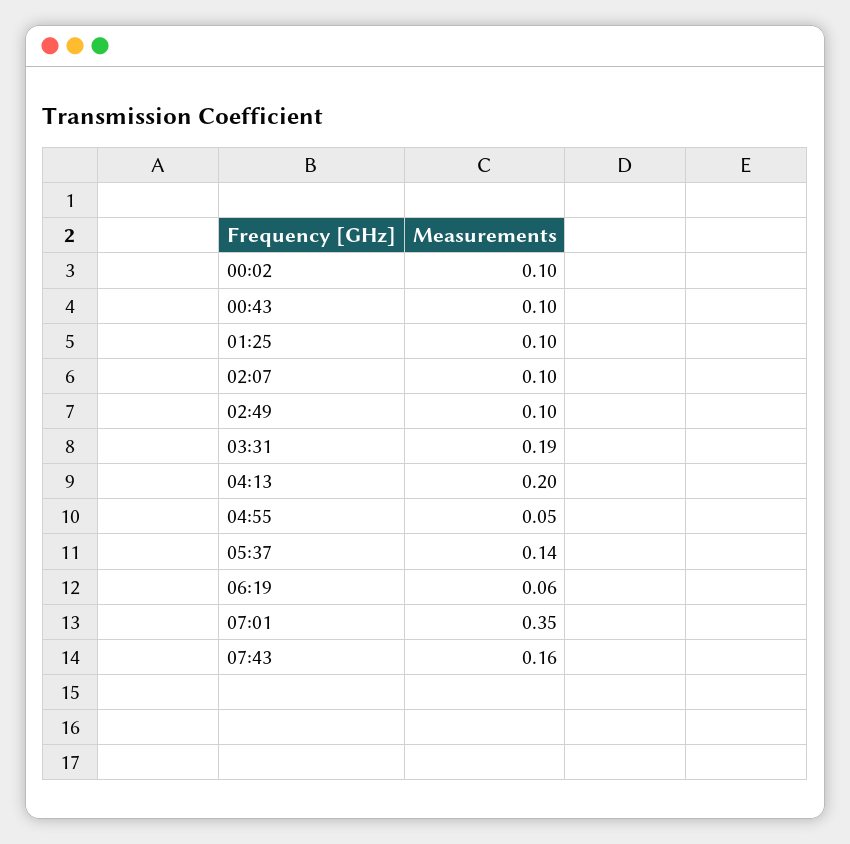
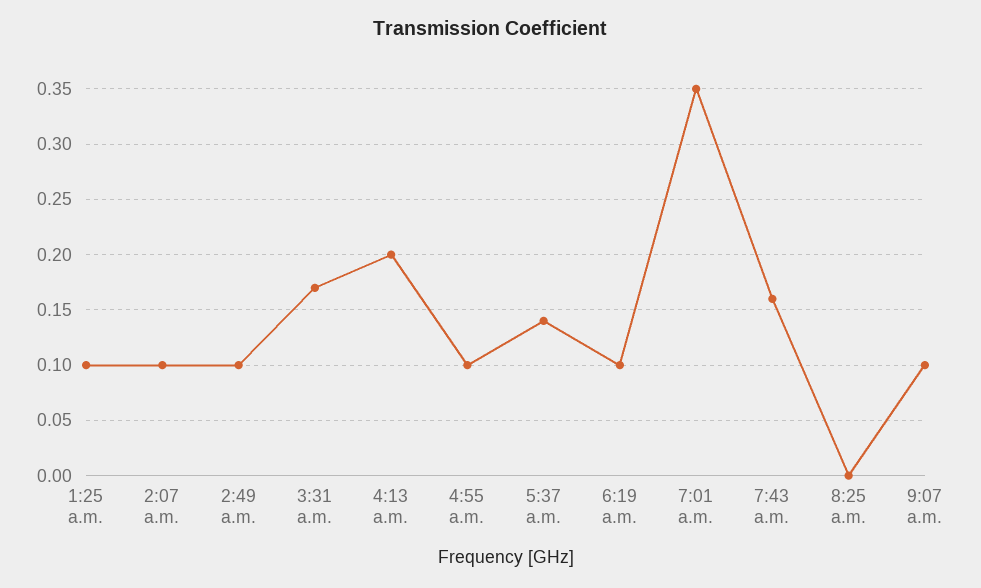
00:02: 0.1 -> none
00:43: 0.1 -> none
03:31: 0.19 -> 0.17
04:55: 0.05 -> 0.1
06:19: 0.06 -> 0.1
8:25 a.m.: none -> 0
9:07 a.m.: none -> 0.1

